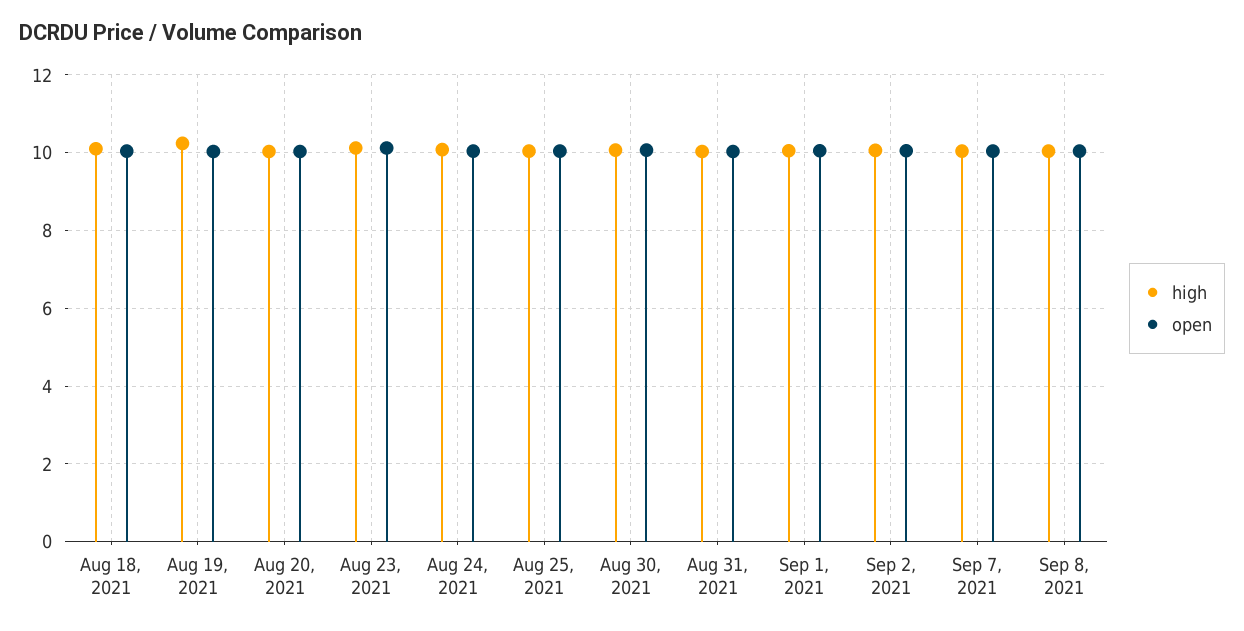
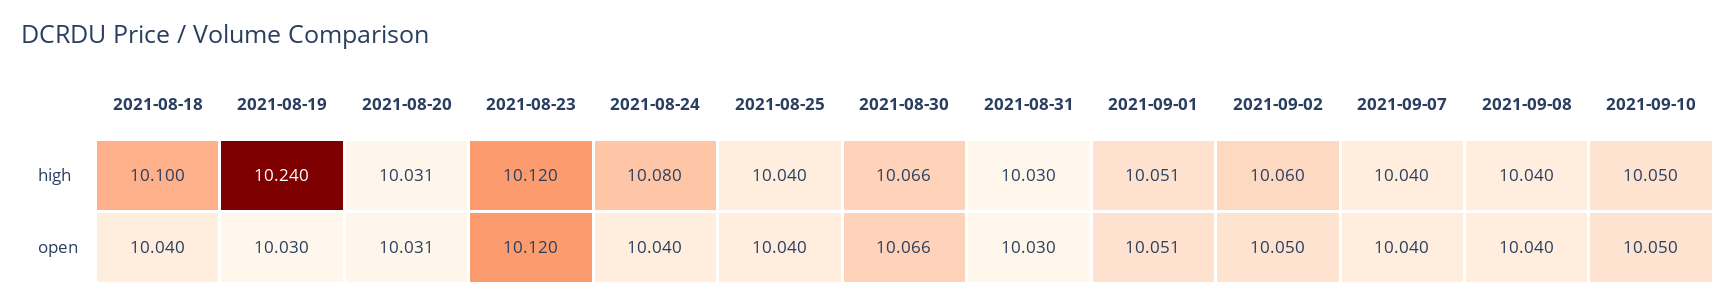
high, 2021-09-10: none -> 10.05
open, 2021-09-10: none -> 10.05

